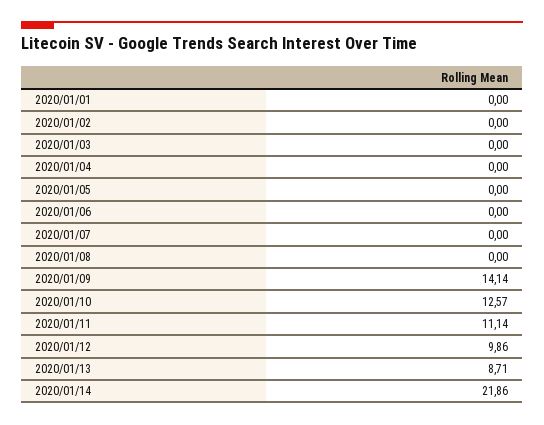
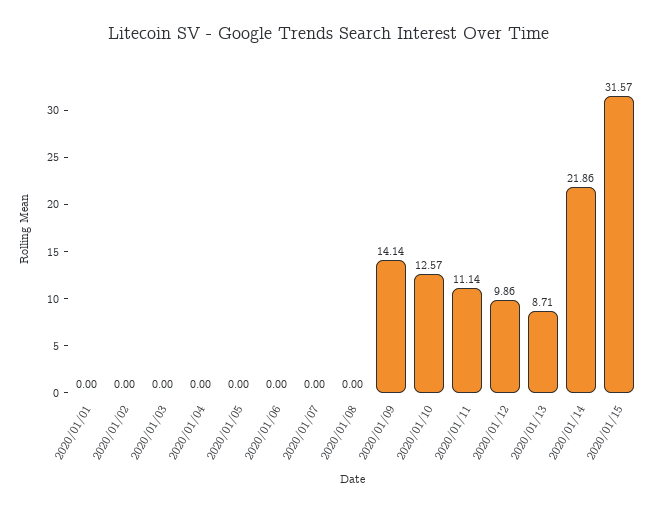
2020/01/15: none -> 31.57

